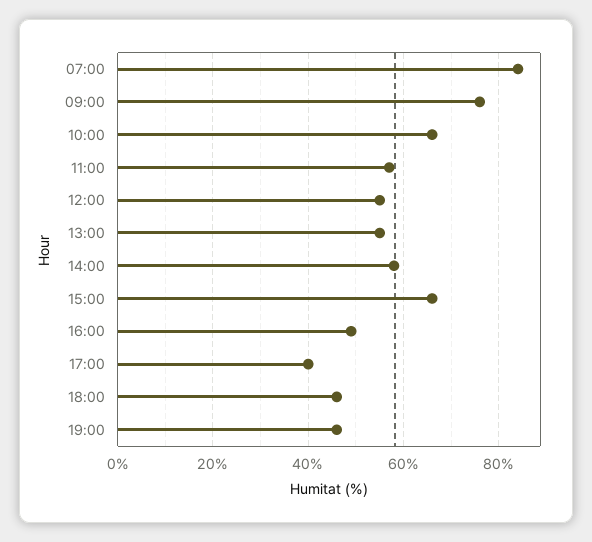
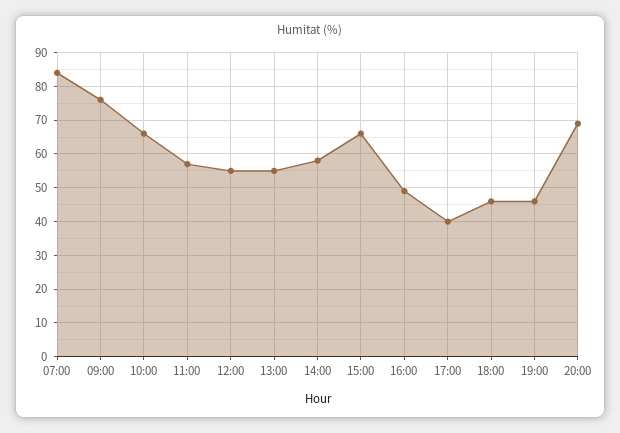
20:00: none -> 70

